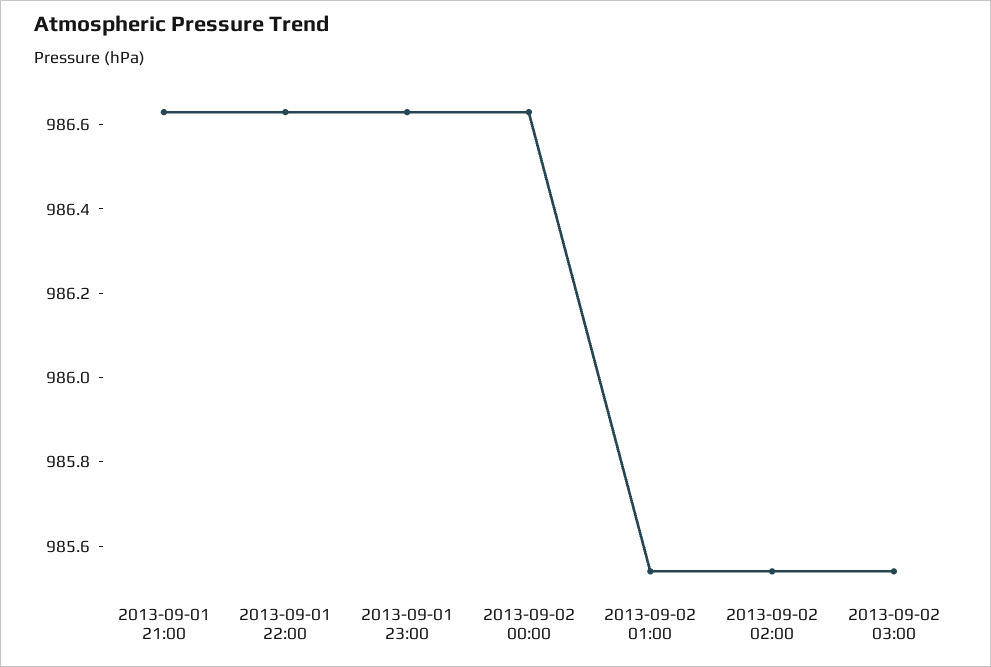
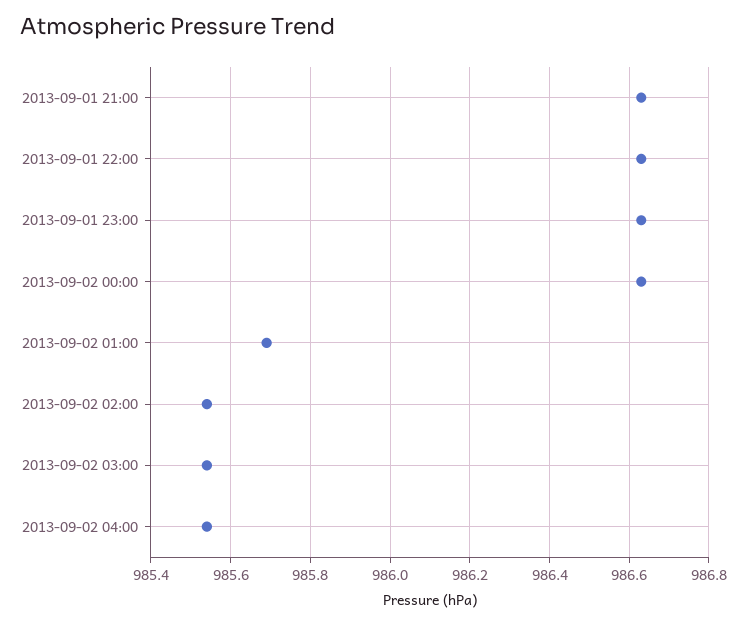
2013-09-02 01:00: 985.55 -> 985.7
2013-09-02 04:00: none -> 985.55

